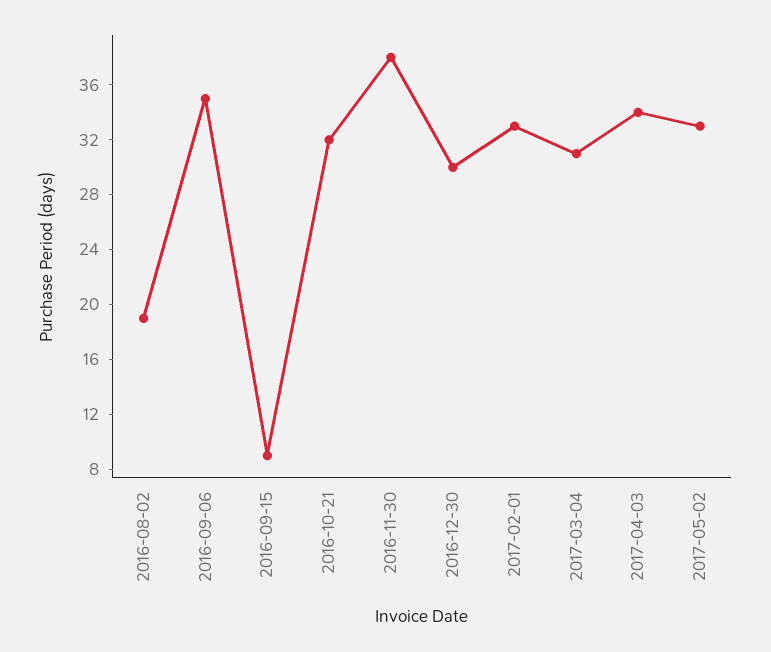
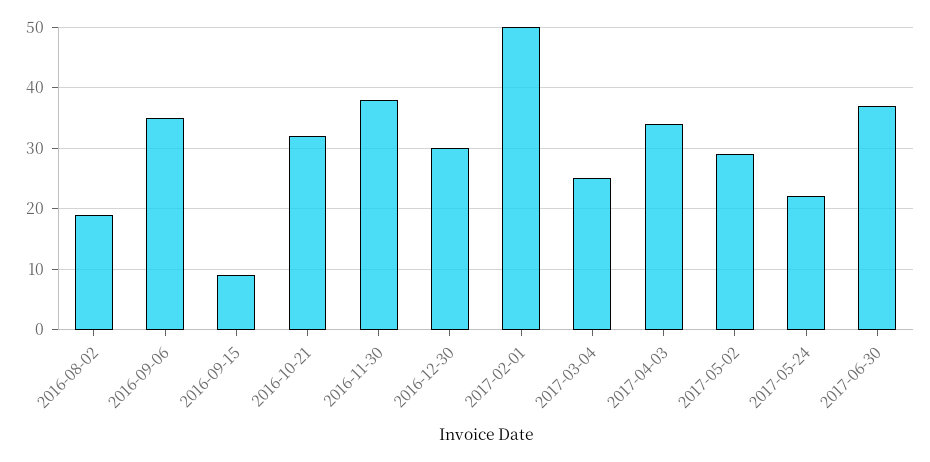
2017-02-01: 33 -> 50
2017-03-04: 31 -> 25
2017-05-02: 33 -> 29
2017-05-24: none -> 22
2017-06-30: none -> 37

